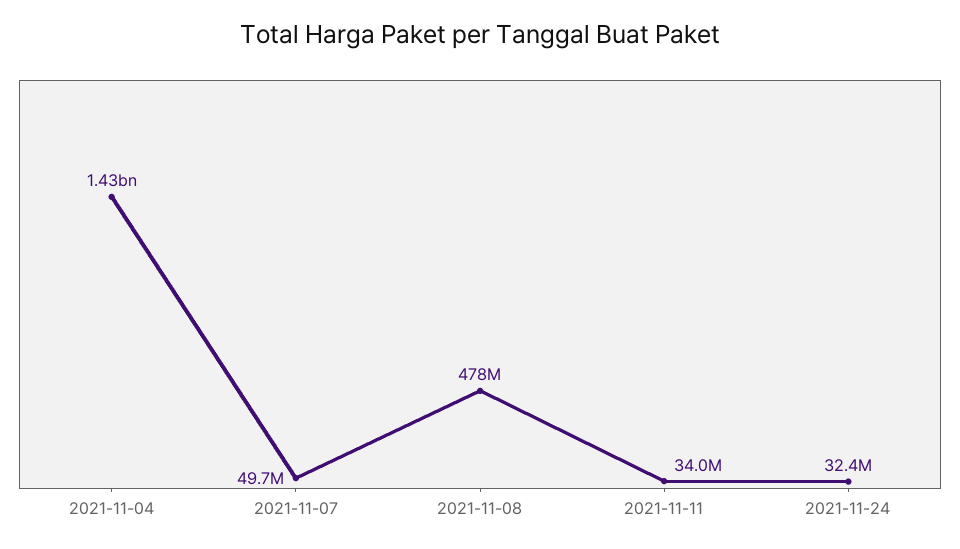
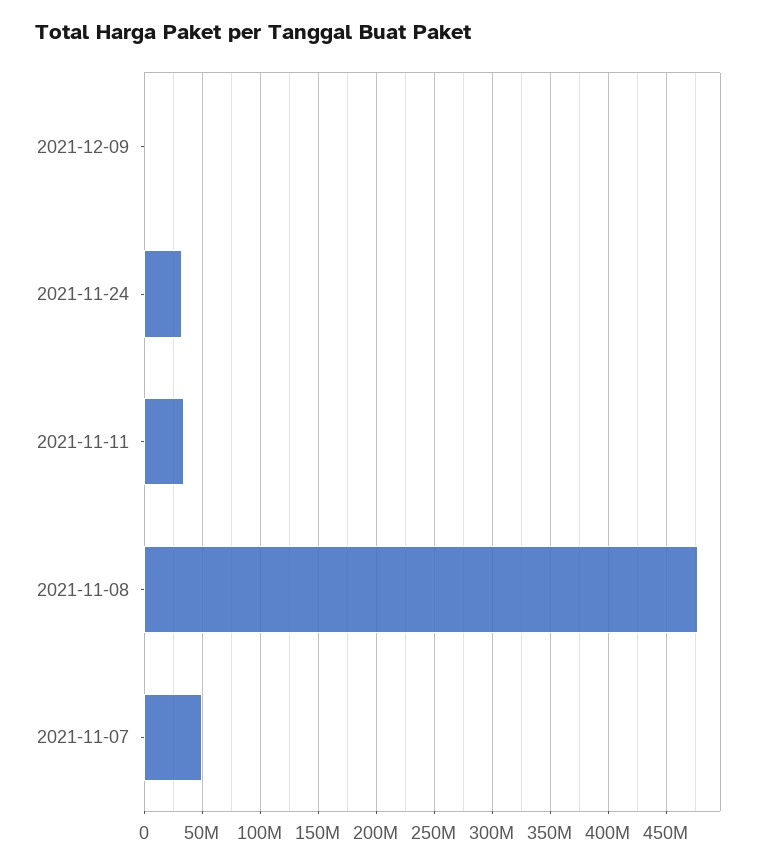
2021-11-04: 1430000000 -> none
2021-12-09: none -> 0

